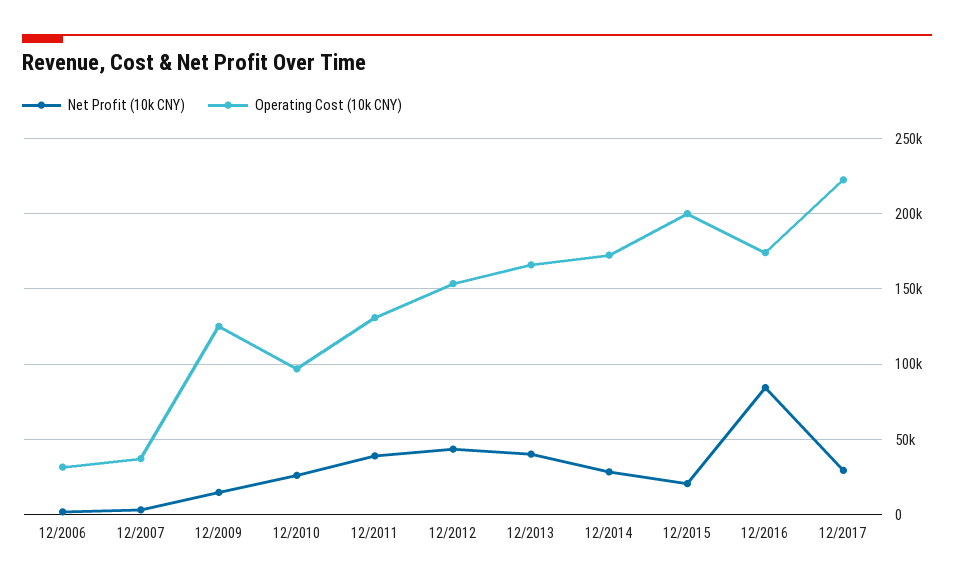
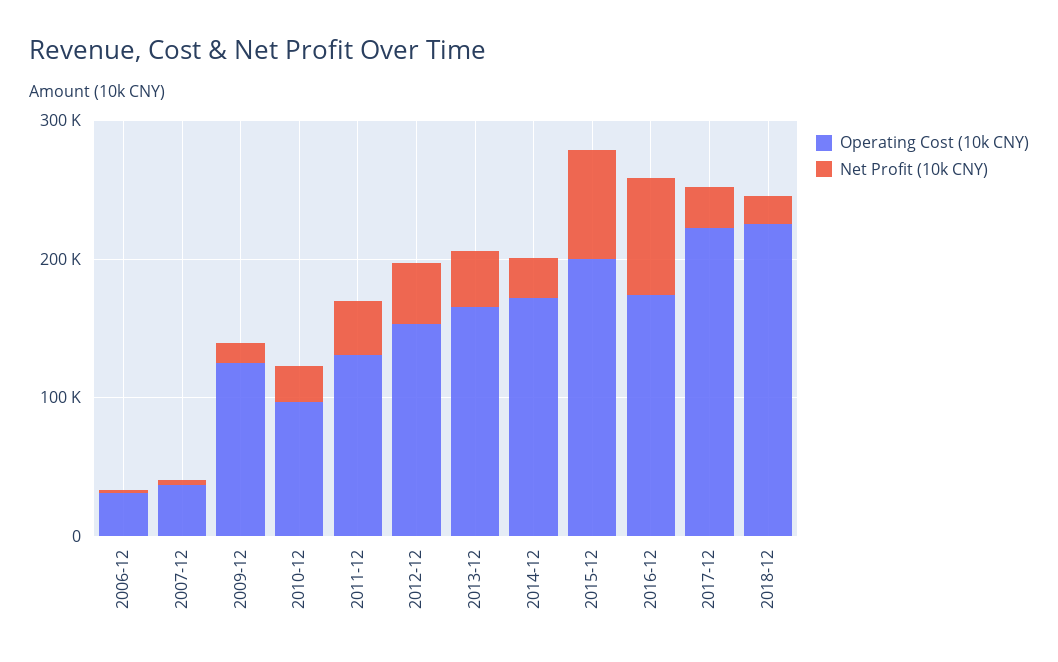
Net Profit (10k CNY), 12/2015: 20000 -> 80000
Operating Cost (10k CNY), 2018-12: none -> 220000
Net Profit (10k CNY), 2018-12: none -> 20000

